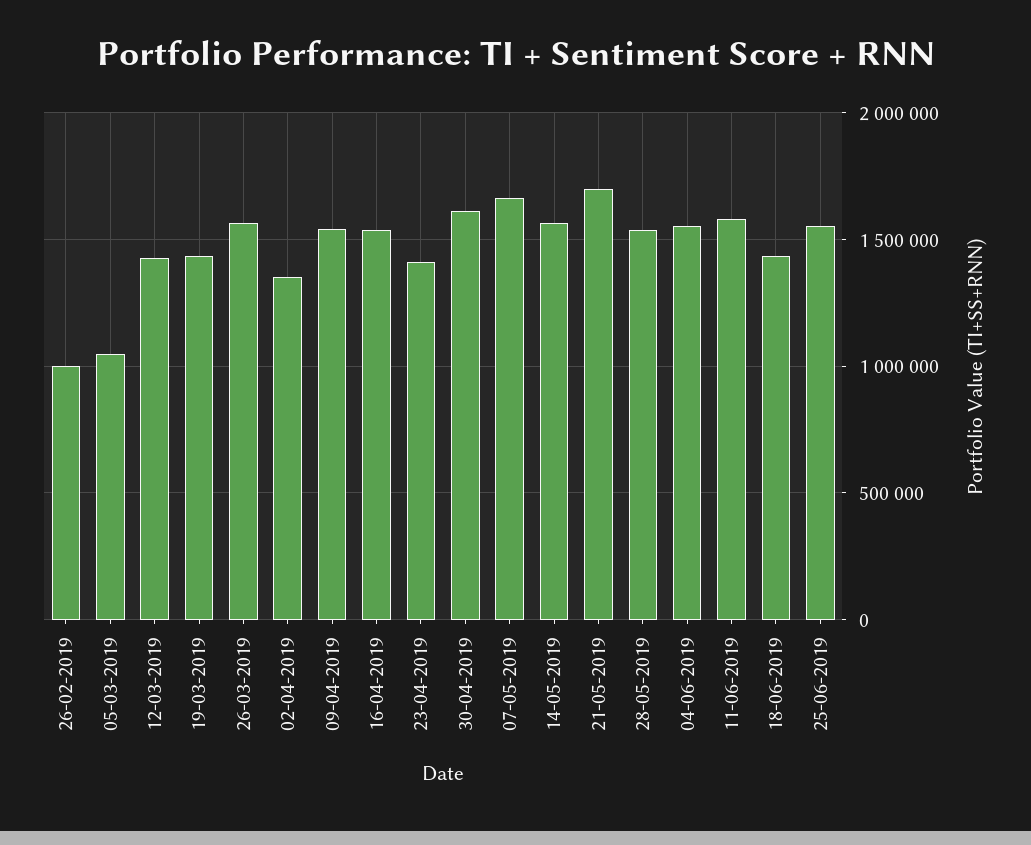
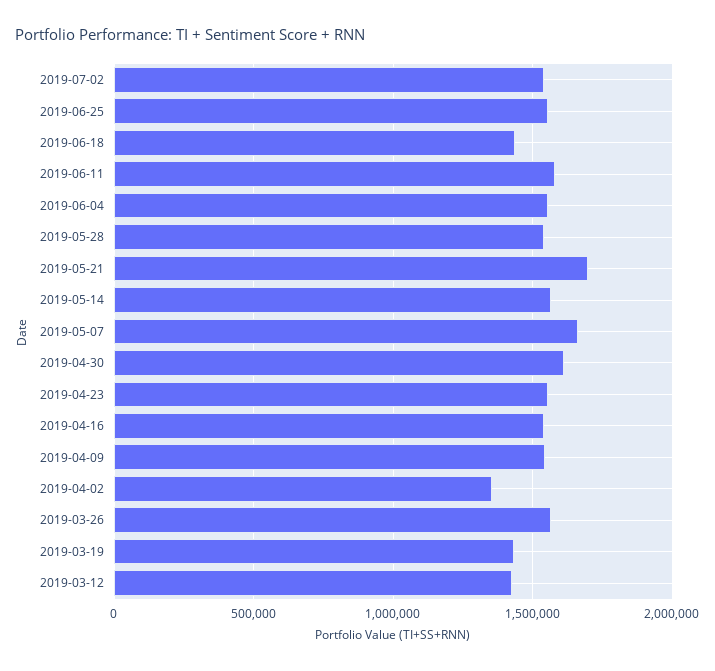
26-02-2019: 1000000 -> none
05-03-2019: 1050000 -> none
23-04-2019: 1400000 -> 1550000
2019-07-02: none -> 1550000

